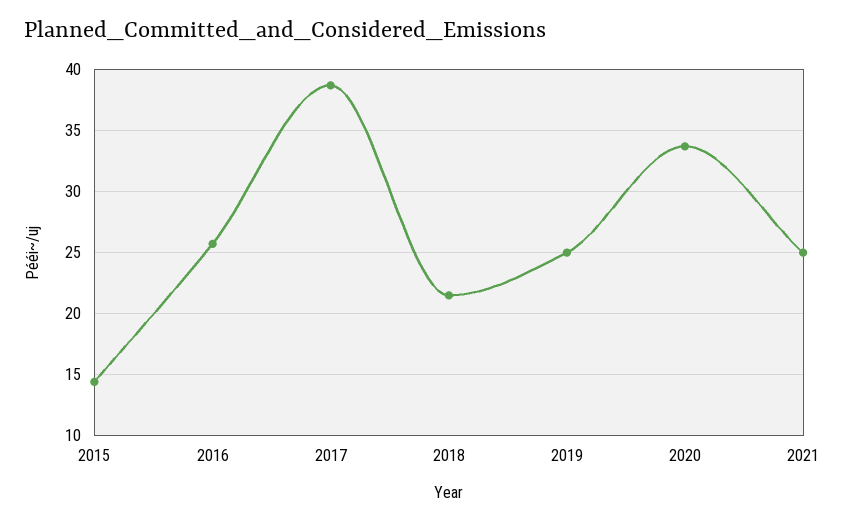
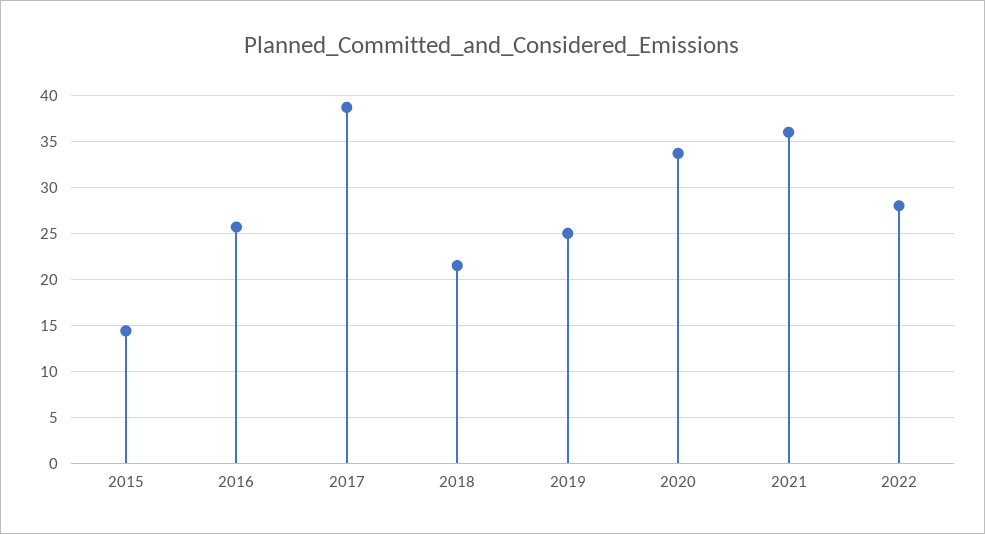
2021: 25 -> 36
2022: none -> 28

